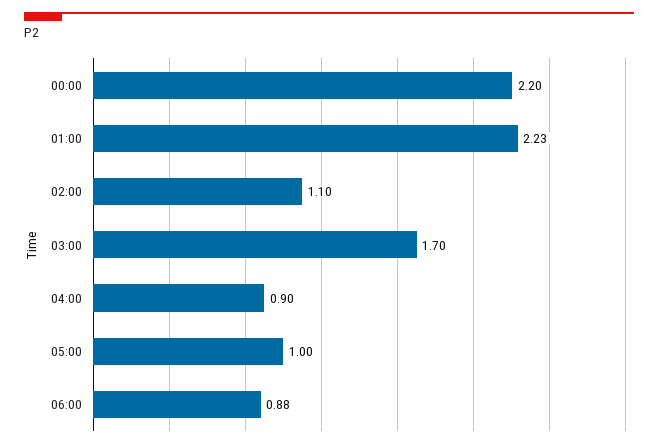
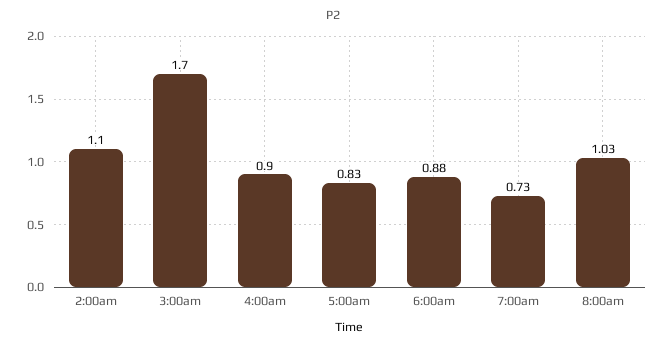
00:00: 2.2 -> none
01:00: 2.23 -> none
05:00: 1 -> 0.83
7:00am: none -> 0.73
8:00am: none -> 1.03

